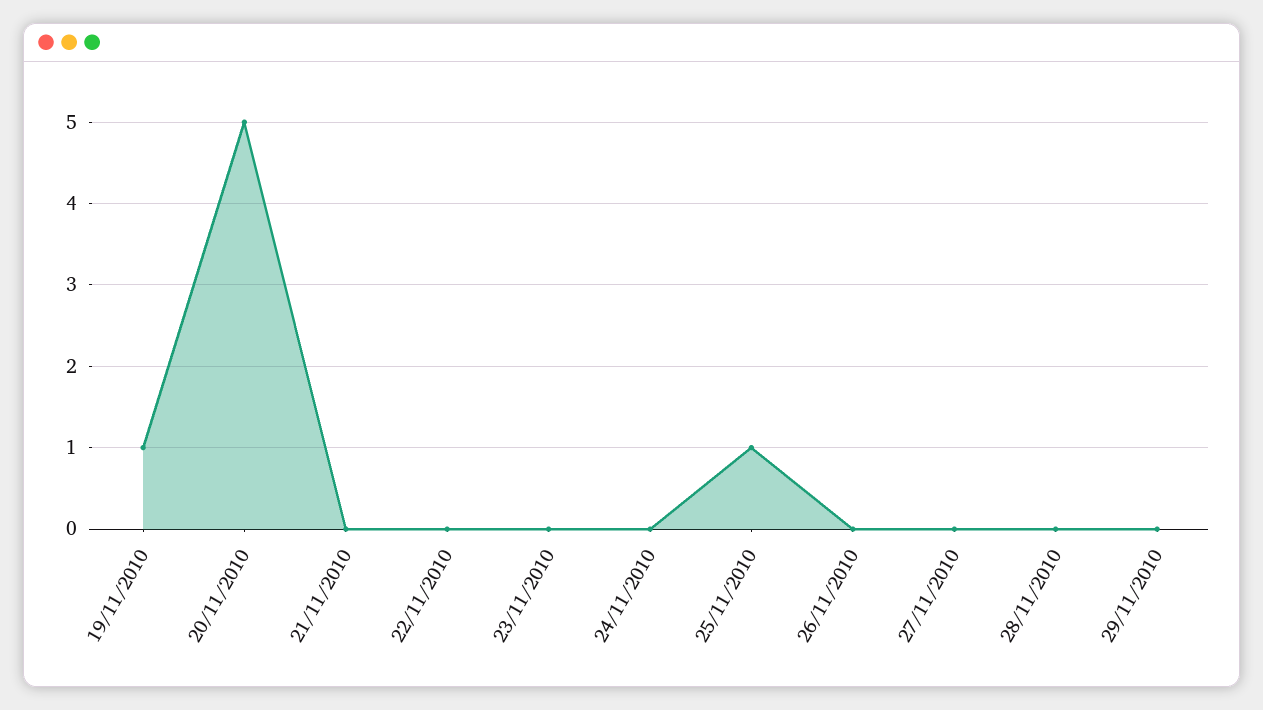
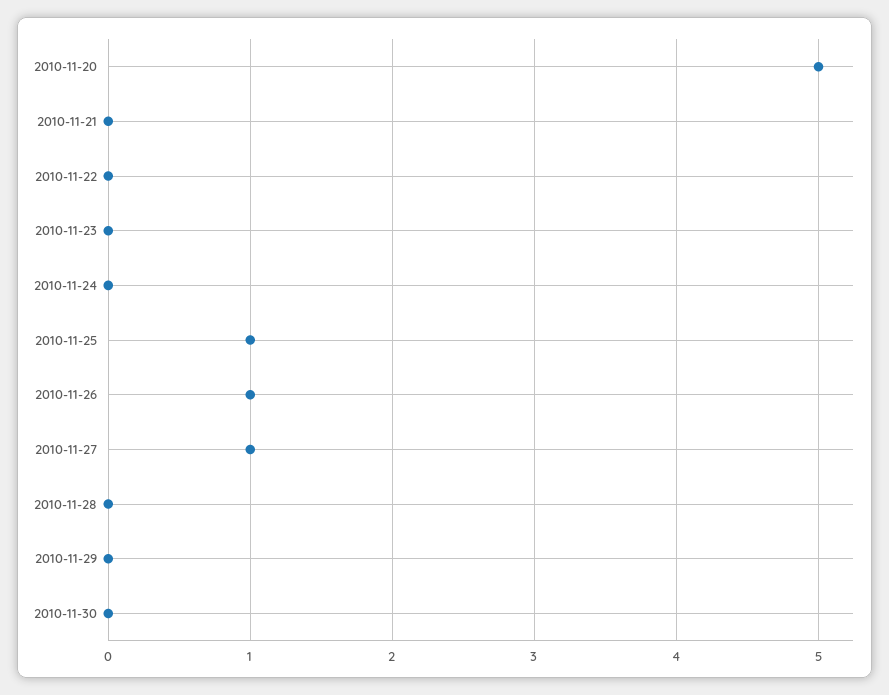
19/11/2010: 1 -> none
26/11/2010: 0 -> 1
27/11/2010: 0 -> 1
2010-11-30: none -> 0

